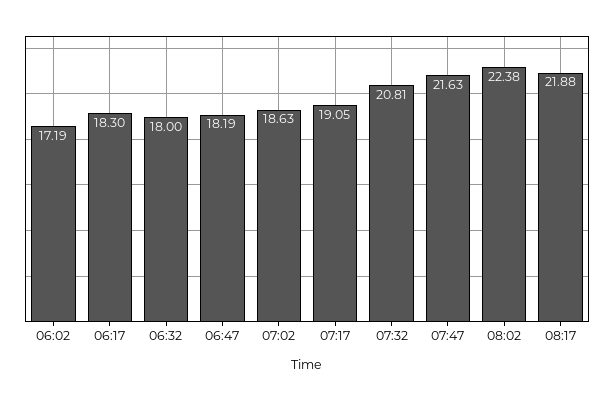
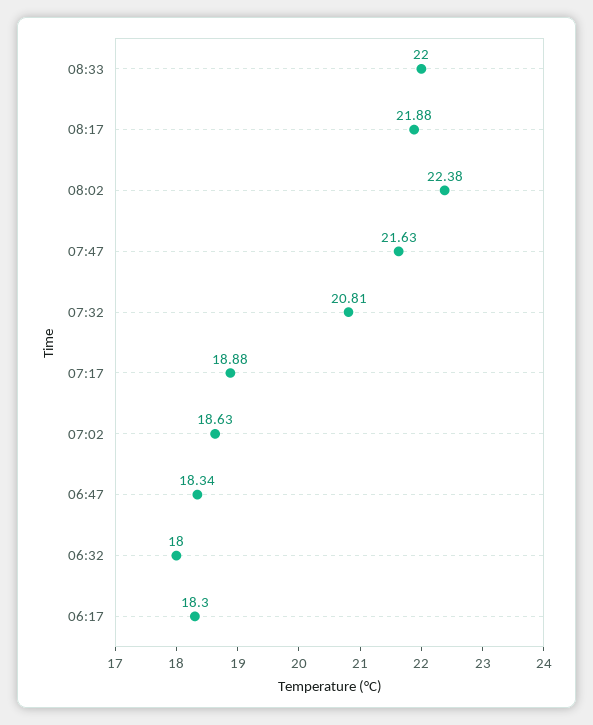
06:02: 17.19 -> none
06:47: 18.19 -> 18.34
07:17: 19.05 -> 18.88
08:33: none -> 22

